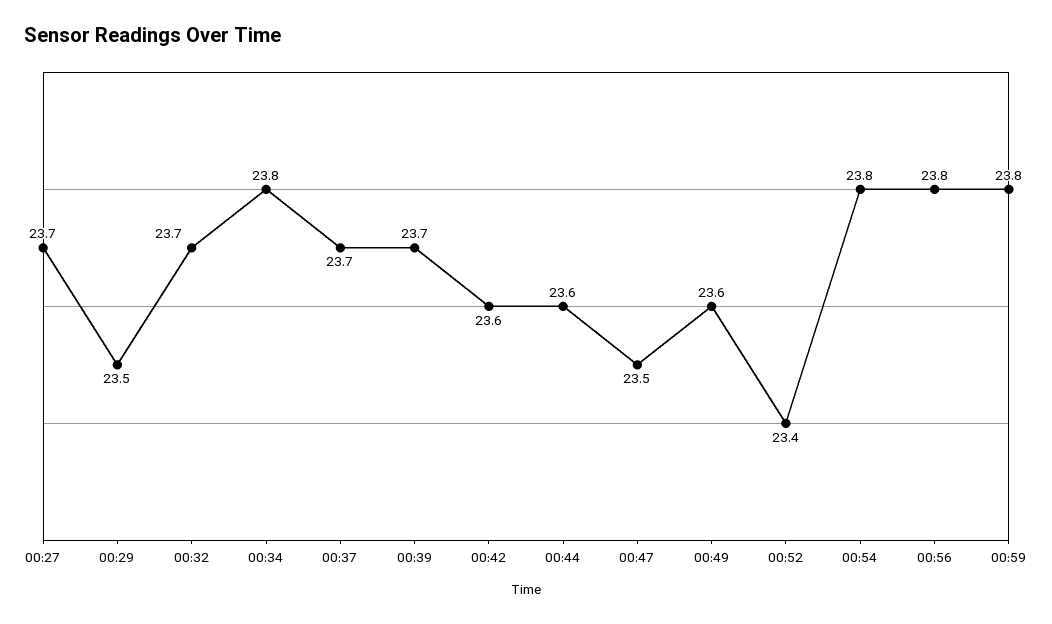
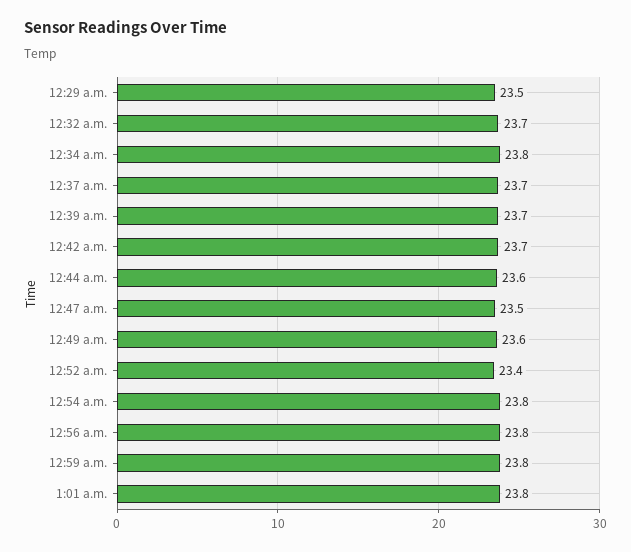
00:27: 23.7 -> none
00:42: 23.6 -> 23.7
1:01 a.m.: none -> 23.8

